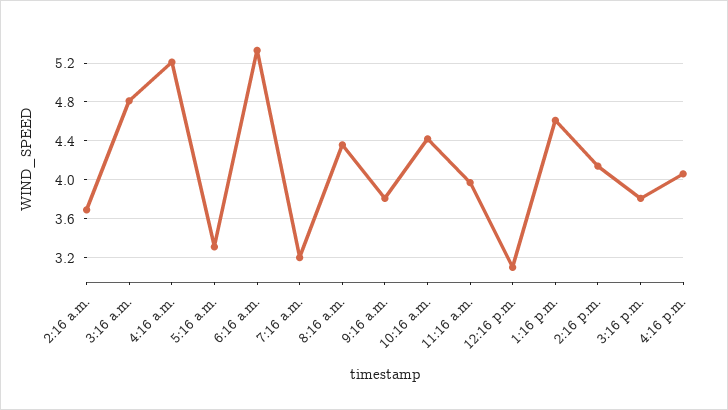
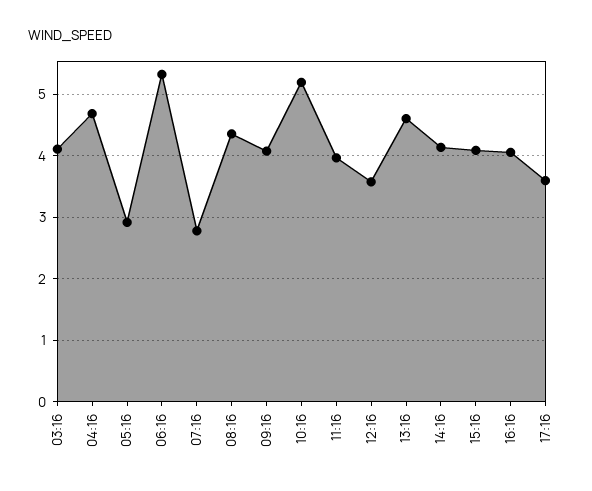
2:16 a.m.: 3.7 -> none
3:16 a.m.: 4.8 -> 4.1
4:16 a.m.: 5.2 -> 4.7
5:16 a.m.: 3.3 -> 2.9
7:16 a.m.: 3.2 -> 2.8
9:16 a.m.: 3.8 -> 4.1
10:16 a.m.: 4.4 -> 5.2
12:16 p.m.: 3.1 -> 3.6
3:16 p.m.: 3.8 -> 4.1
17:16: none -> 3.6

